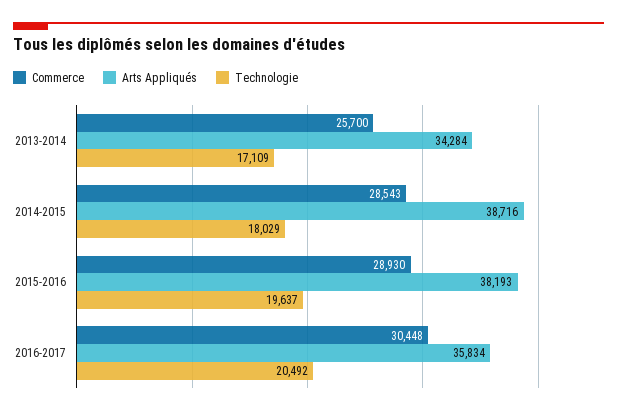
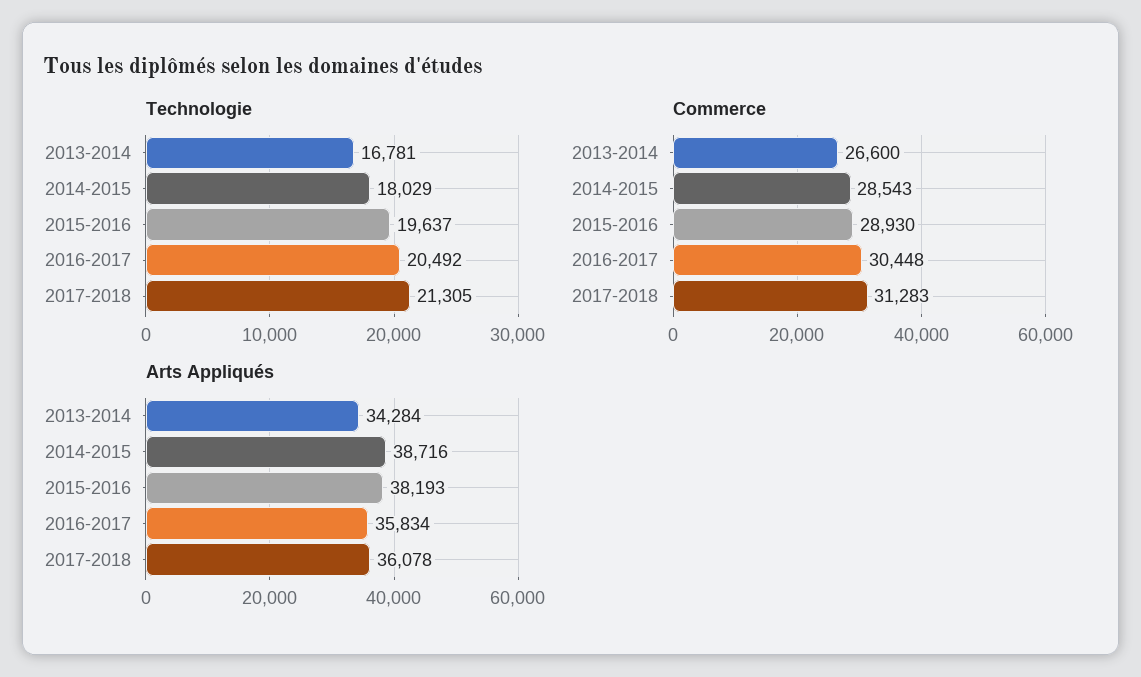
Commerce, 2013-2014: 25700 -> 26600
Technologie, 2013-2014: 17109 -> 16781
Technologie, 2017-2018: none -> 21305
Commerce, 2017-2018: none -> 31283
Arts Appliqués, 2017-2018: none -> 36078

